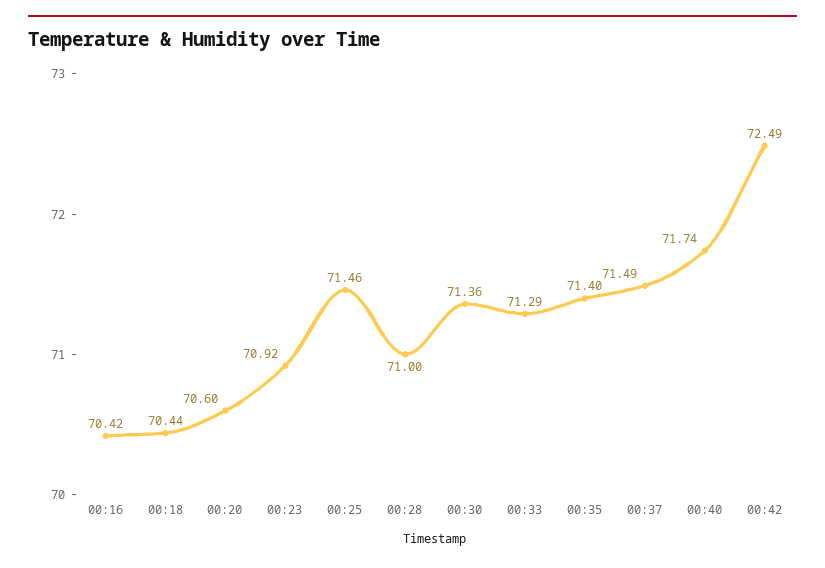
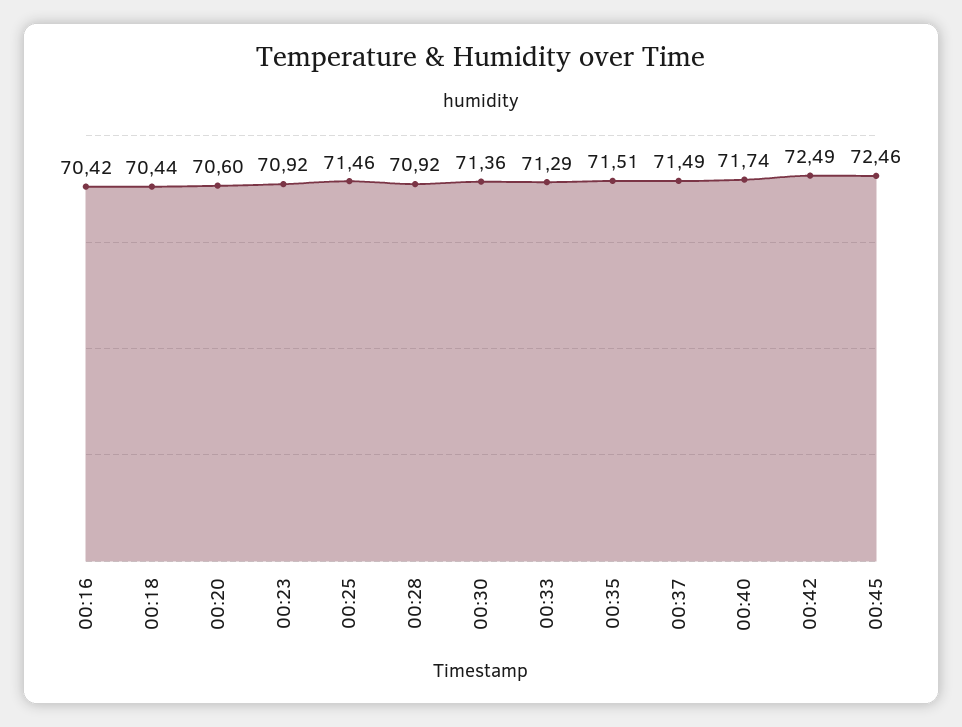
00:28: 71 -> 70.92
00:35: 71.4 -> 71.51
00:45: none -> 72.46

